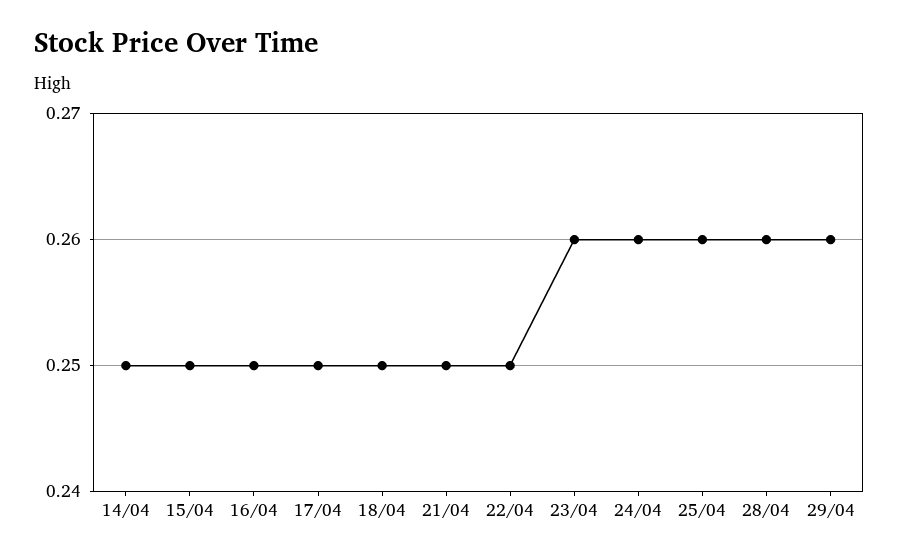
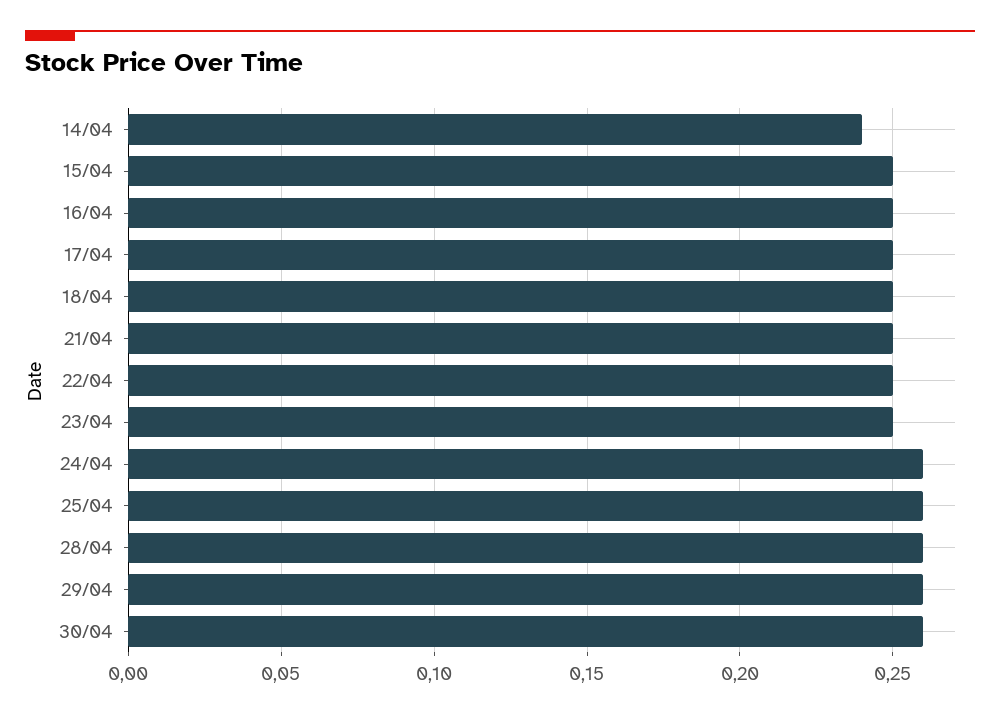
14/04: 0.25 -> 0.24
23/04: 0.26 -> 0.25
30/04: none -> 0.26

